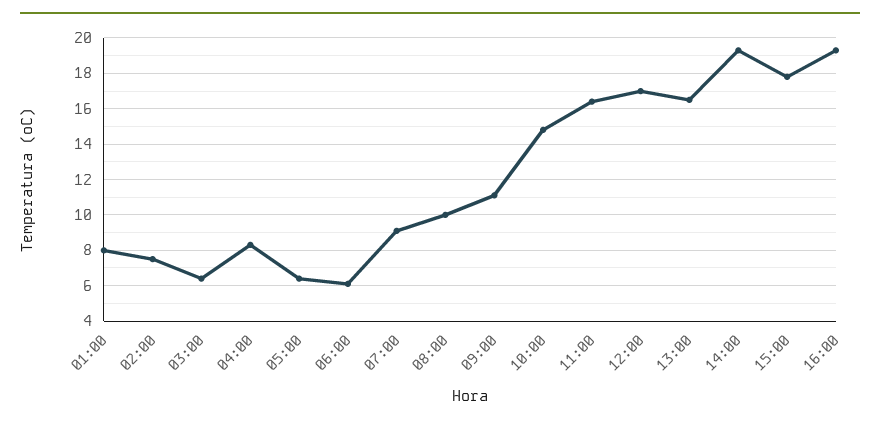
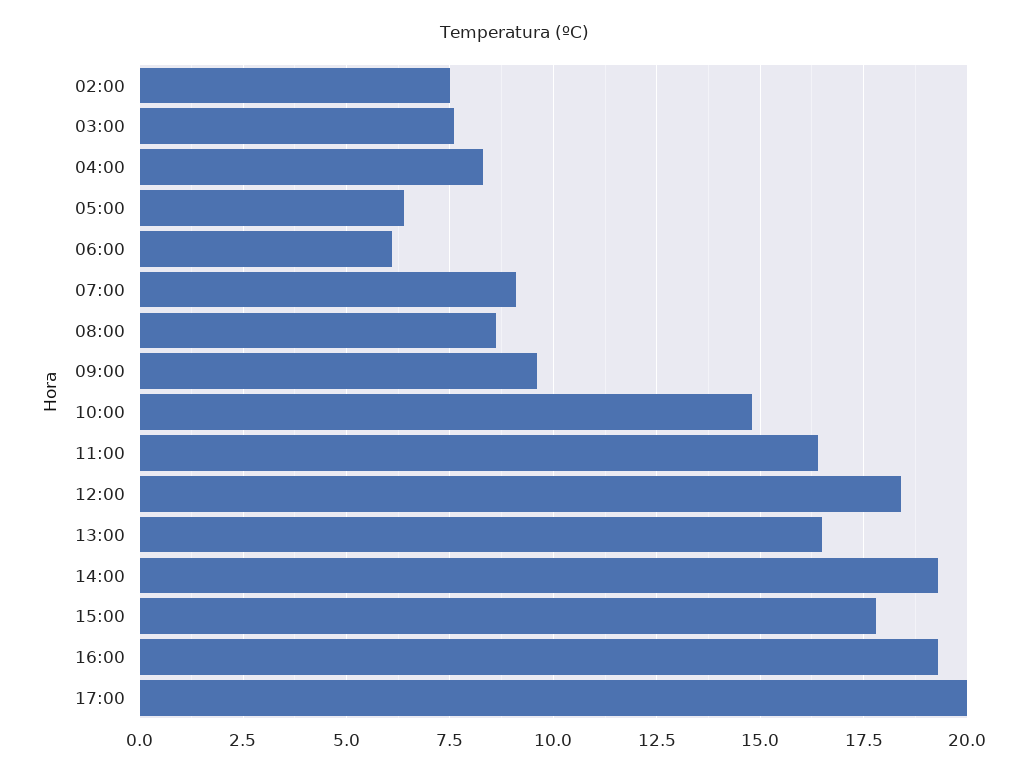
01:00: 8 -> none
03:00: 6.5 -> 7.5
08:00: 10 -> 8.5
09:00: 11 -> 9.5
12:00: 17 -> 18.5
17:00: none -> 20

